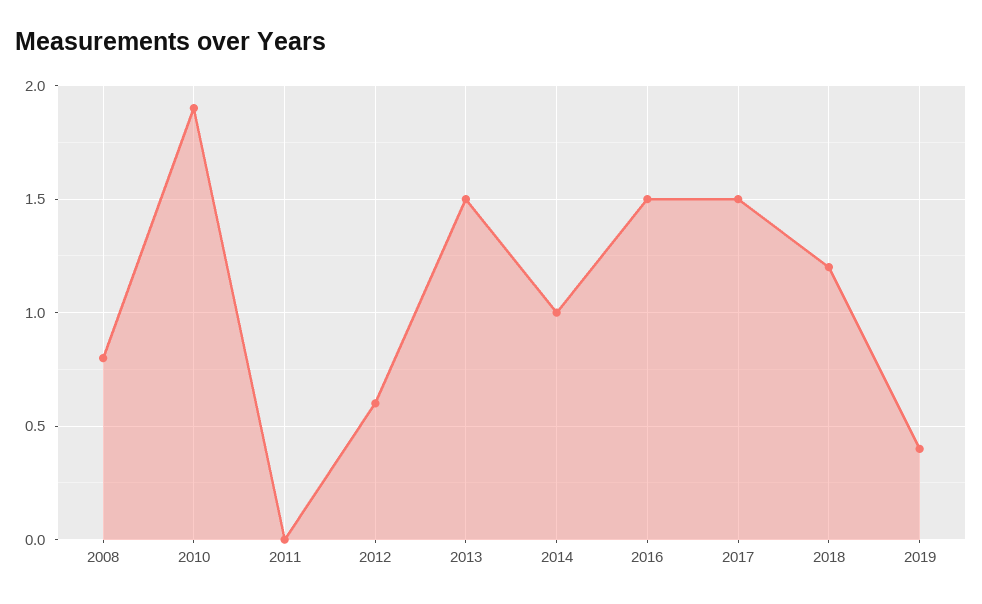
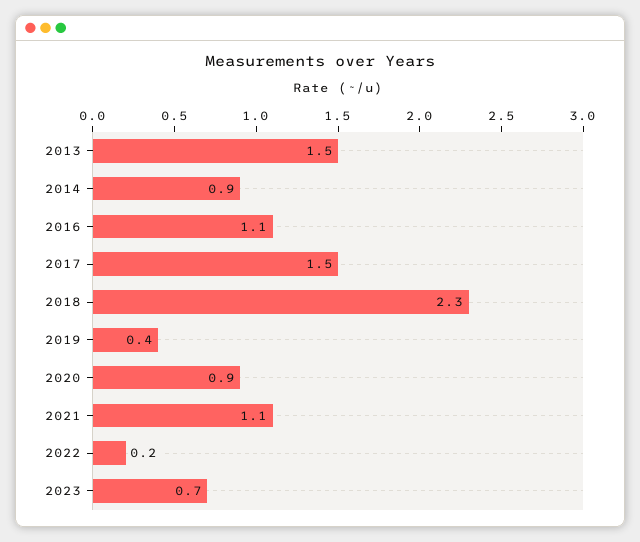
2008: 0.8 -> none
2010: 1.9 -> none
2011: 0 -> none
2012: 0.6 -> none
2014: 1 -> 0.9
2016: 1.5 -> 1.1
2018: 1.2 -> 2.3
2020: none -> 0.9
2021: none -> 1.1
2022: none -> 0.2
2023: none -> 0.7

